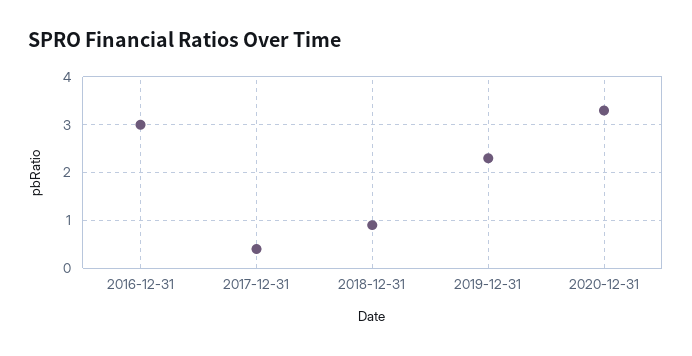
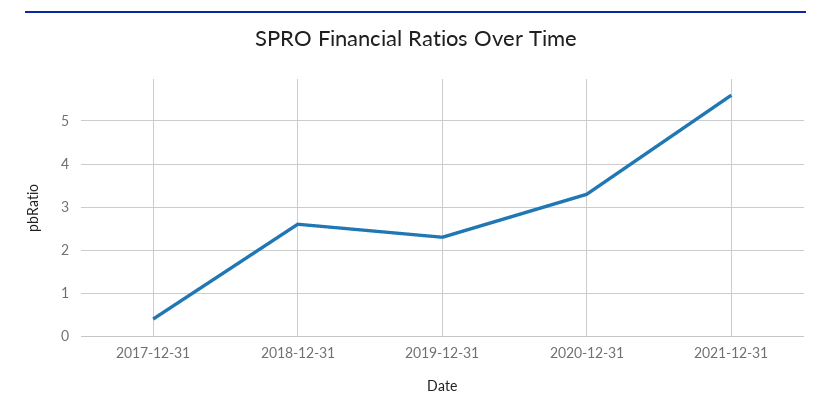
2016-12-31: 3 -> none
2018-12-31: 1 -> 2.5
2021-12-31: none -> 5.5

